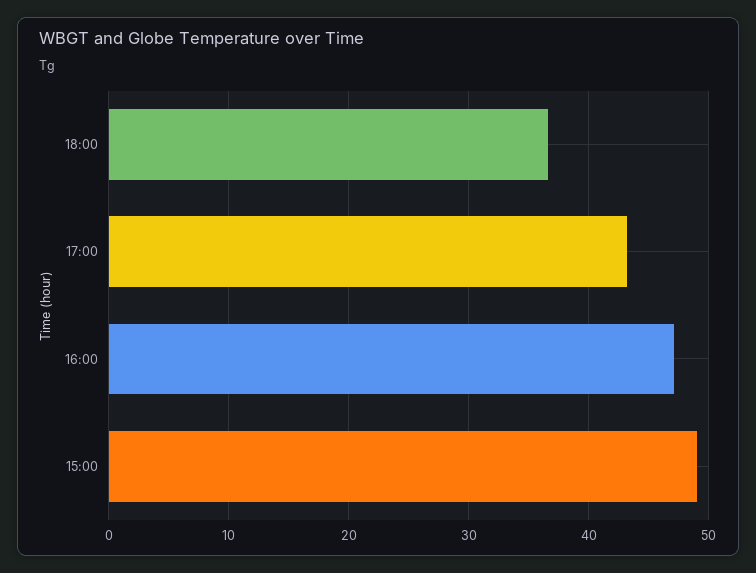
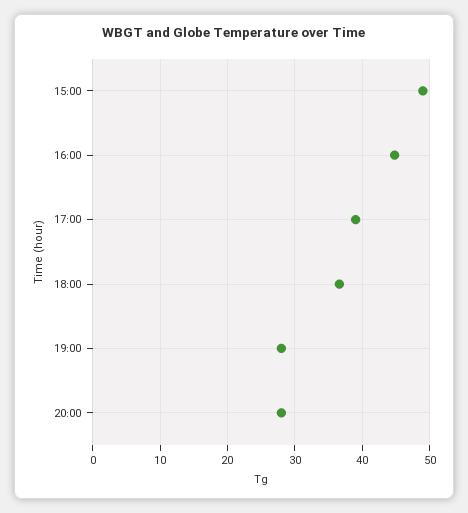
17:00: 43 -> 39
16:00: 47 -> 45
19:00: none -> 28
20:00: none -> 28

